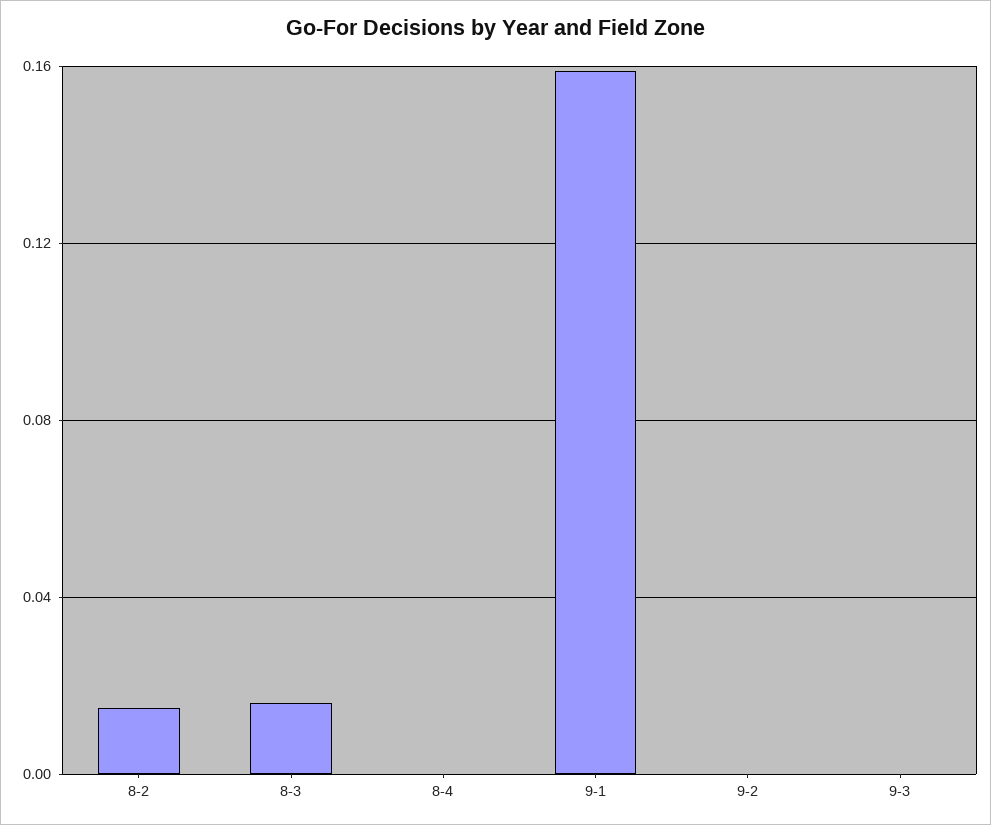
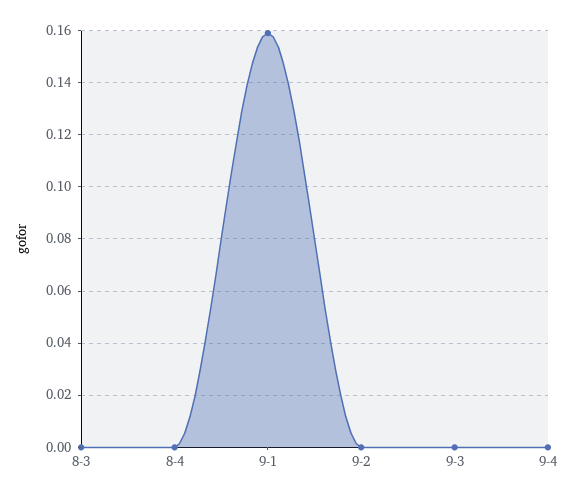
8-2: 0.015 -> none
8-3: 0.015 -> 0
9-4: none -> 0

